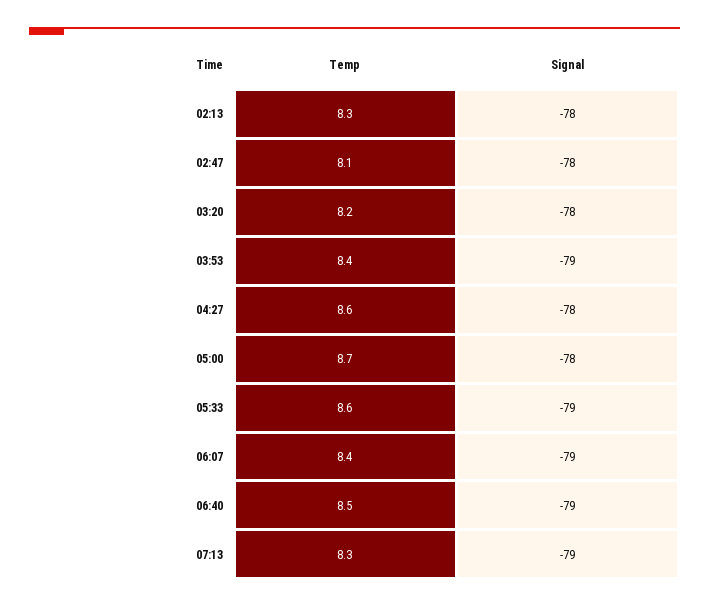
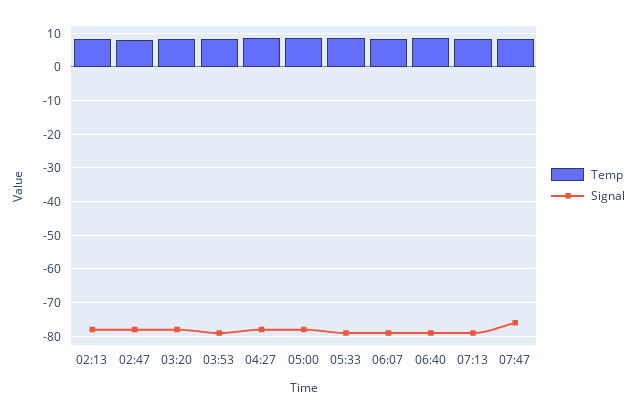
Temp, 07:47: none -> 8
Signal, 07:47: none -> -76

